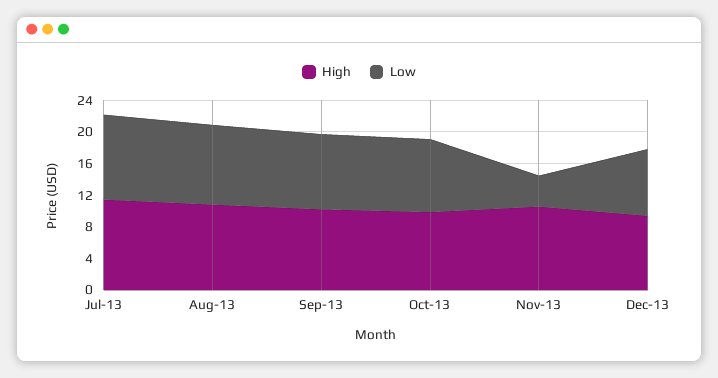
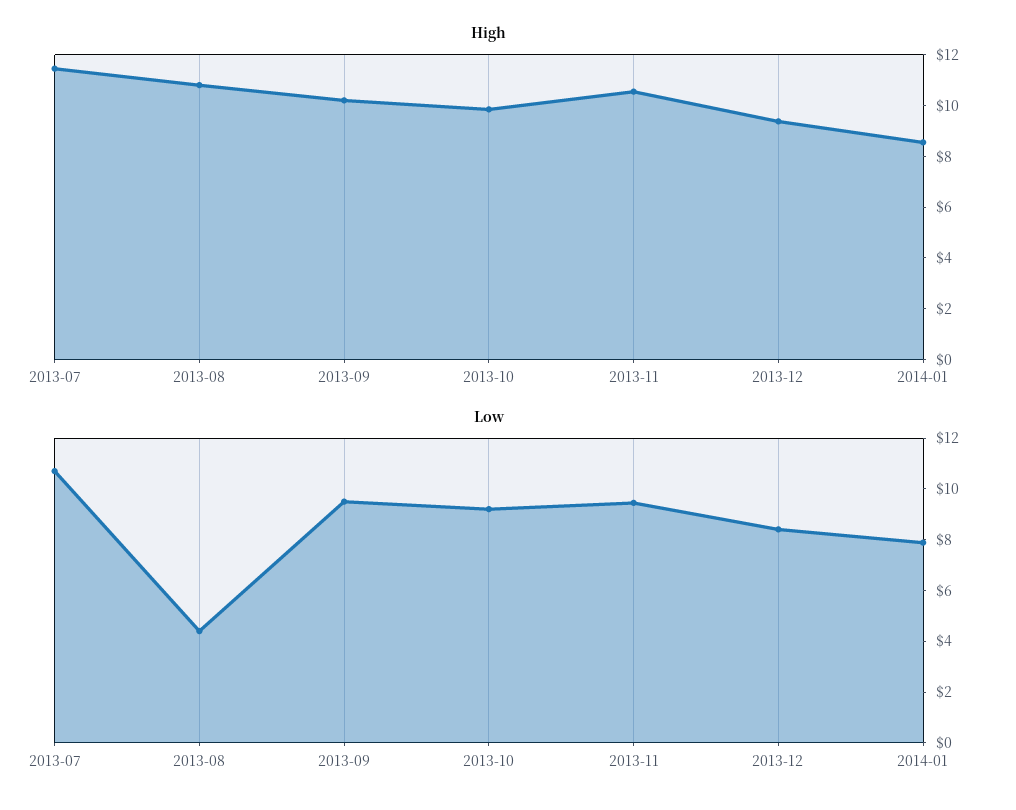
Low, Aug-13: 10 -> 4.5
Low, Nov-13: 4 -> 9.5
High, 2014-01: none -> 8.5
Low, 2014-01: none -> 8

